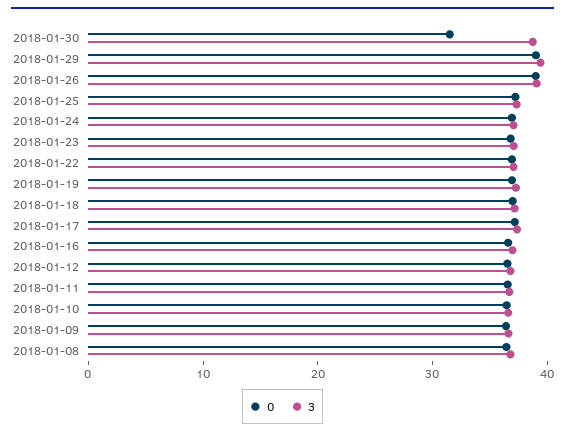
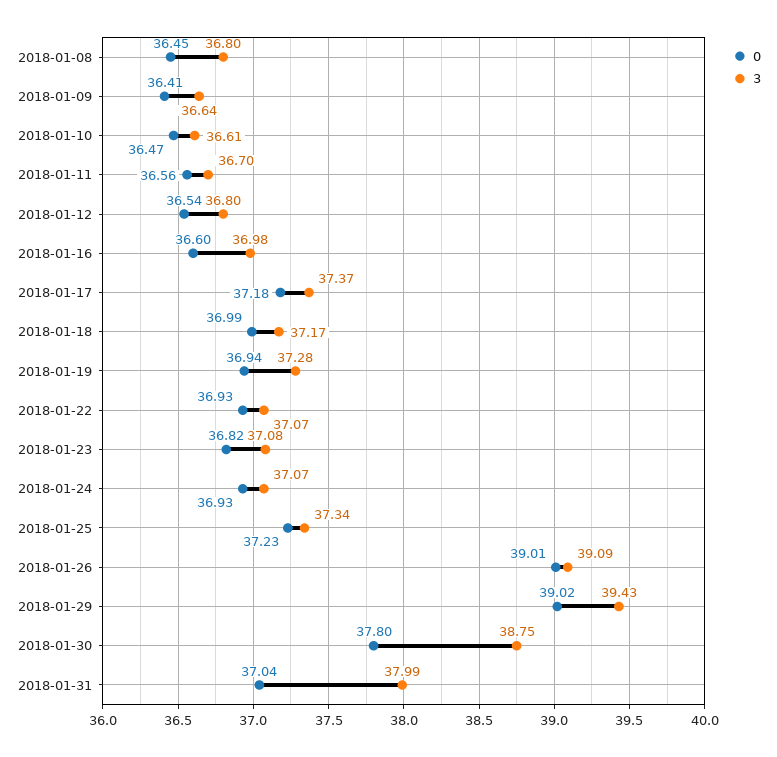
0, 2018-01-30: 32 -> 37.8
0, 2018-01-31: none -> 37.04
3, 2018-01-31: none -> 37.99

